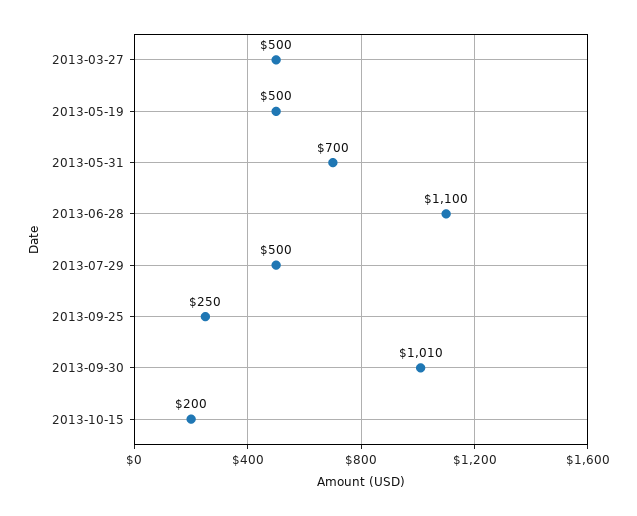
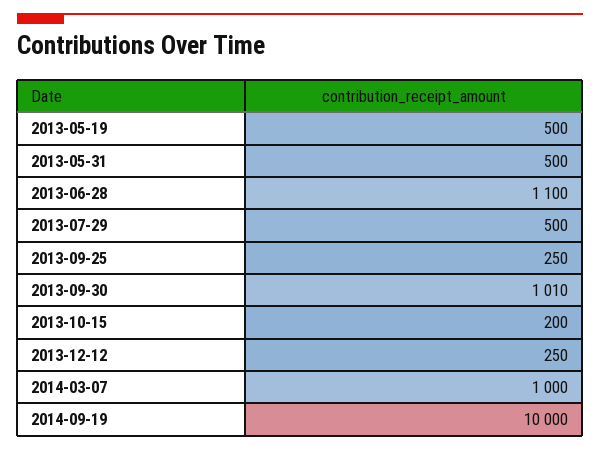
2013-03-27: 500 -> none
2013-05-31: 700 -> 500
2013-12-12: none -> 250
2014-03-07: none -> 1000
2014-09-19: none -> 10000

